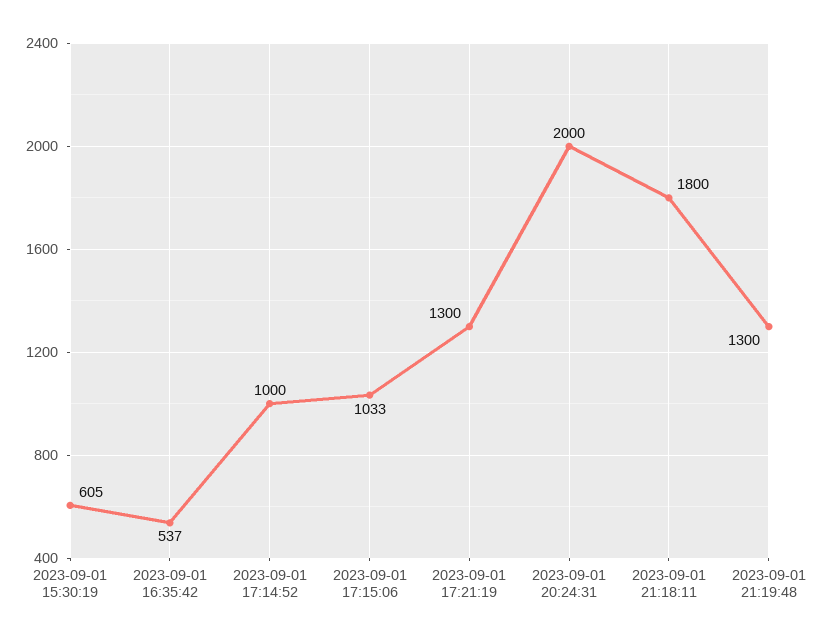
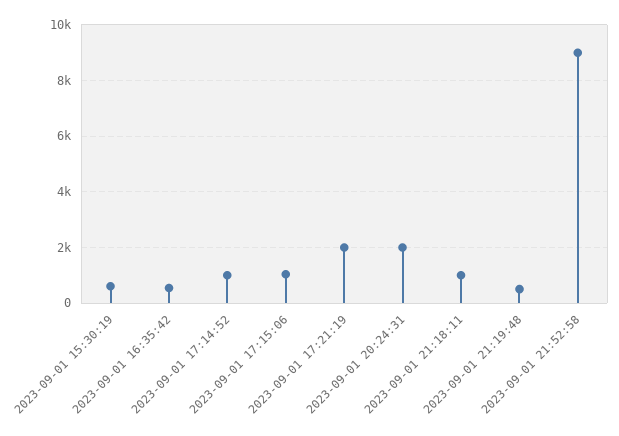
2023-09-01 17:21:19: 1300 -> 2000
2023-09-01 21:18:11: 1800 -> 1000
2023-09-01 21:19:48: 1300 -> 500
2023-09-01 21:52:58: none -> 9000

